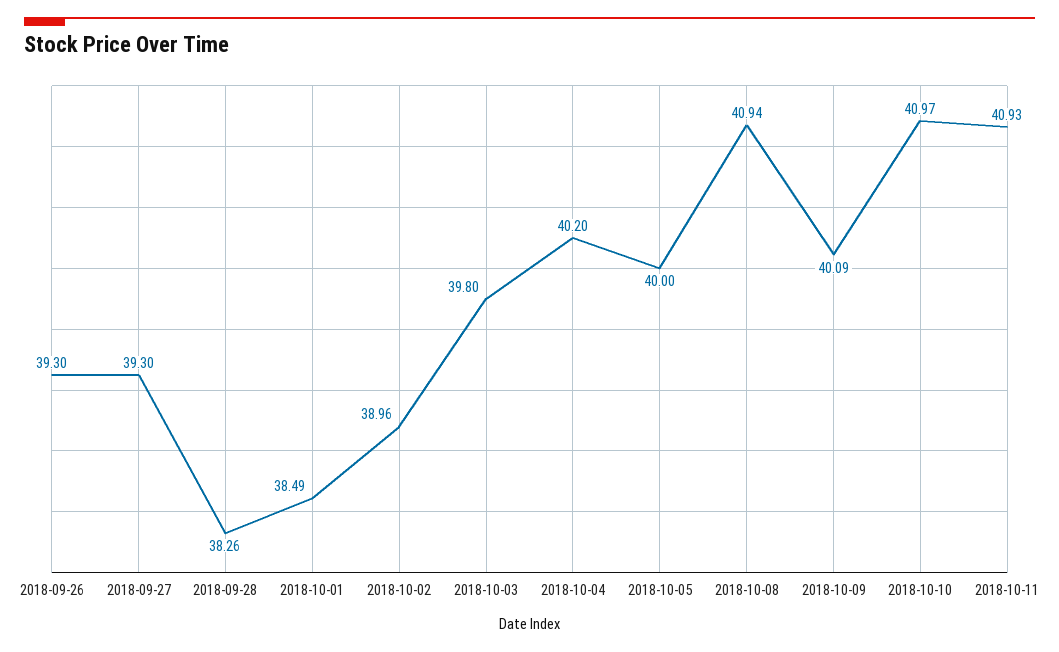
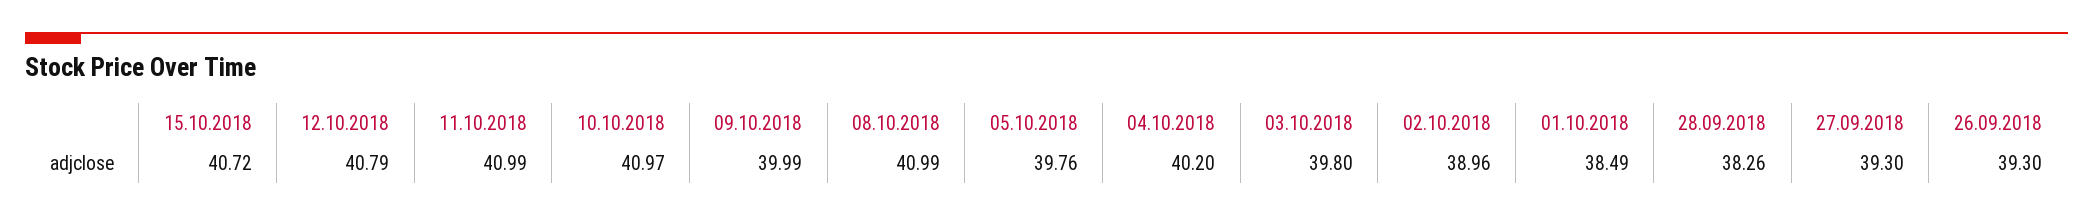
2018-10-05: 40 -> 39.76
2018-10-08: 40.94 -> 40.99
2018-10-09: 40.09 -> 39.99
2018-10-11: 40.93 -> 40.99
15.10.2018: none -> 40.72
12.10.2018: none -> 40.79

